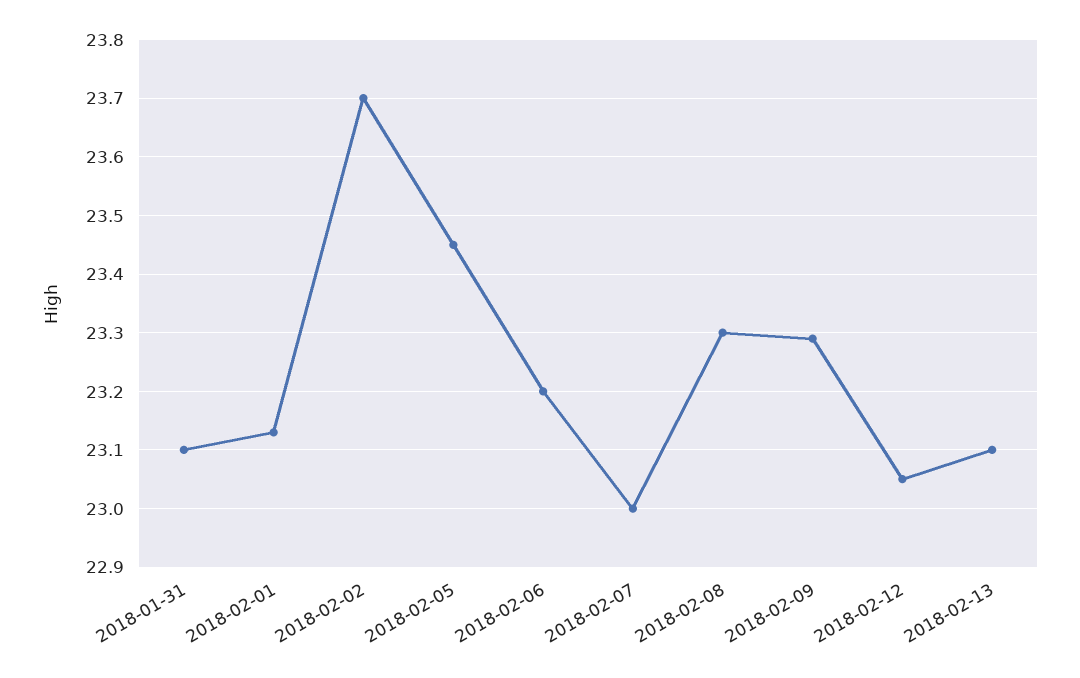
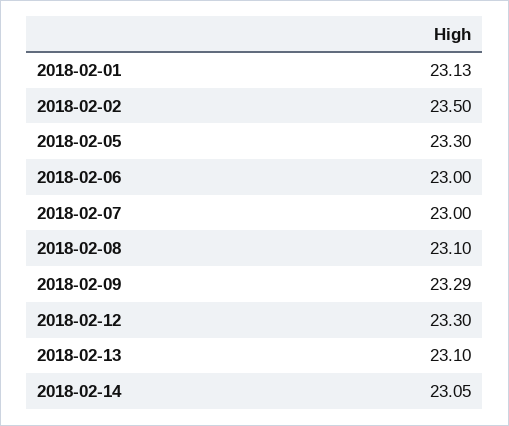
2018-01-31: 23.1 -> none
2018-02-02: 23.7 -> 23.5
2018-02-05: 23.45 -> 23.3
2018-02-06: 23.2 -> 23
2018-02-08: 23.3 -> 23.1
2018-02-12: 23.05 -> 23.3
2018-02-14: none -> 23.05

